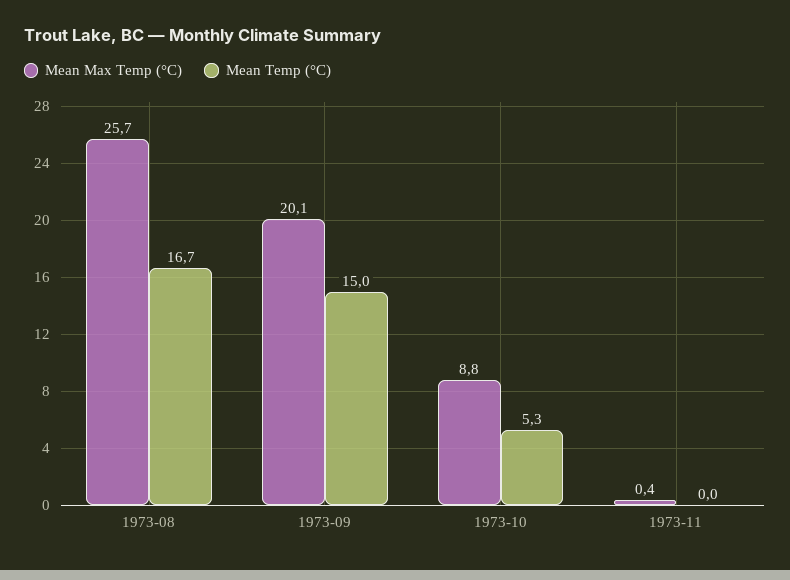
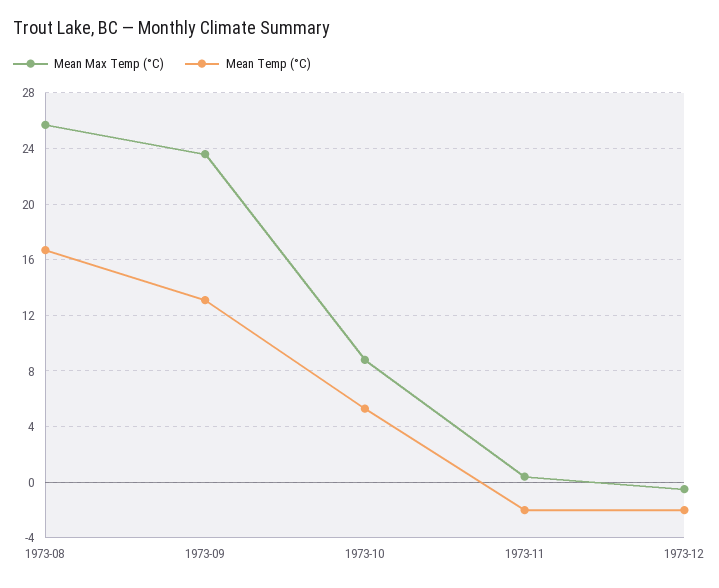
Mean Max Temp (°C), 1973-09: 20.1 -> 23.5
Mean Temp (°C), 1973-09: 15 -> 13
Mean Temp (°C), 1973-11: 0 -> -2
Mean Max Temp (°C), 1973-12: none -> -0.5
Mean Temp (°C), 1973-12: none -> -2

